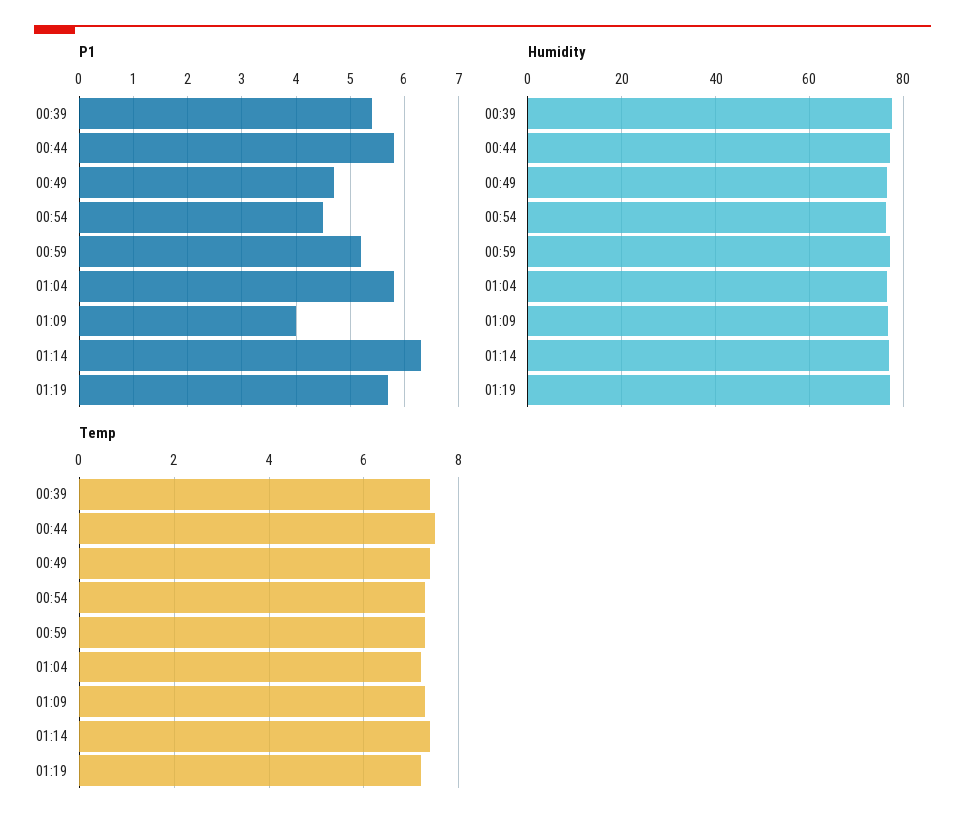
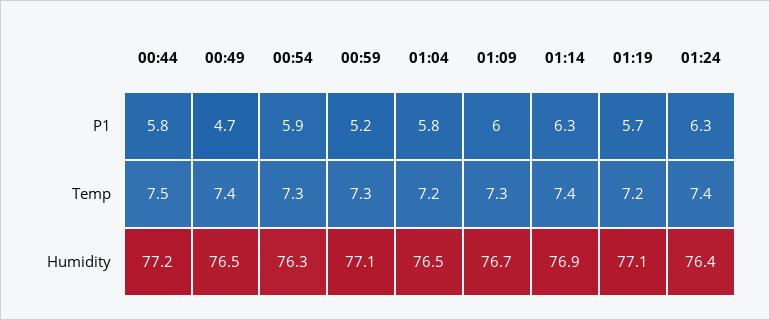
P1, 00:39: 5.5 -> none
P1, 00:54: 4.5 -> 5.9
P1, 01:09: 4 -> 6
Humidity, 00:39: 78 -> none
Temp, 00:39: 7.5 -> none
P1, 01:24: none -> 6.3
Temp, 01:24: none -> 7.4
Humidity, 01:24: none -> 76.4

